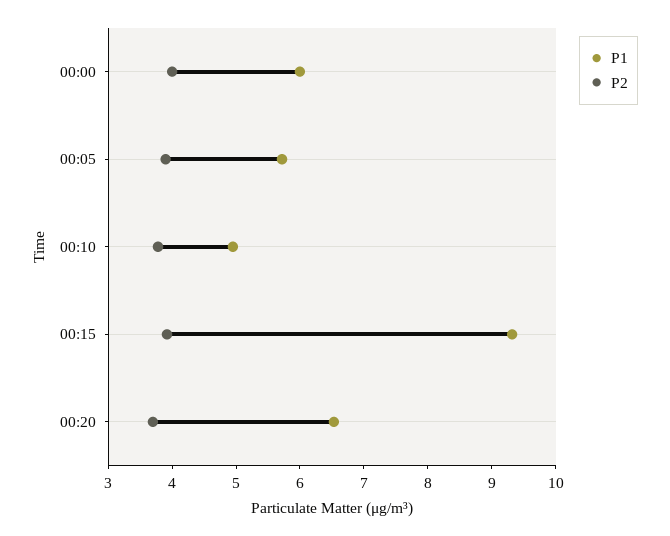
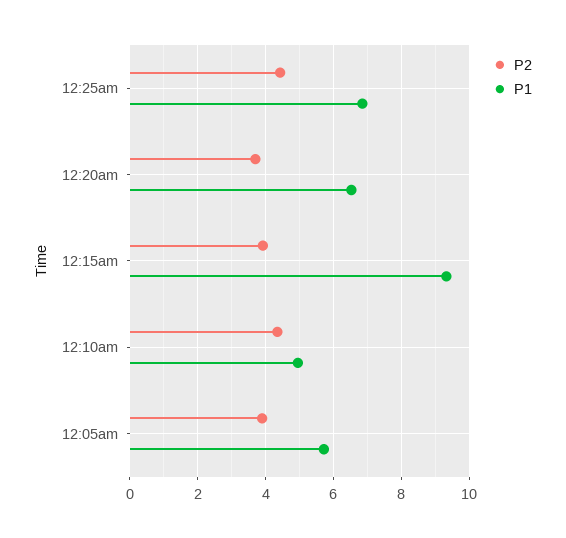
P1, 00:00: 6 -> none
P2, 00:00: 4 -> none
P2, 00:10: 3.8 -> 4.4
P2, 12:25am: none -> 4.4
P1, 12:25am: none -> 6.8

